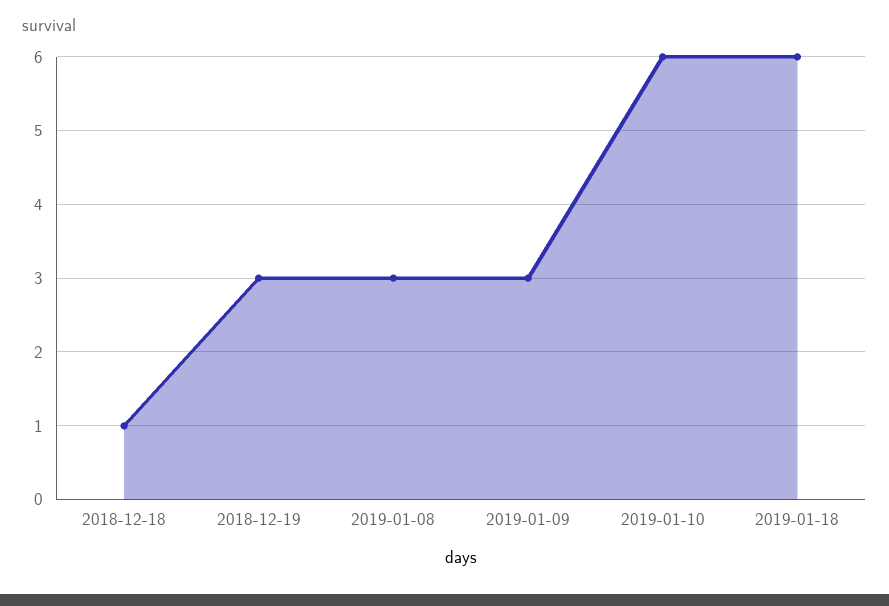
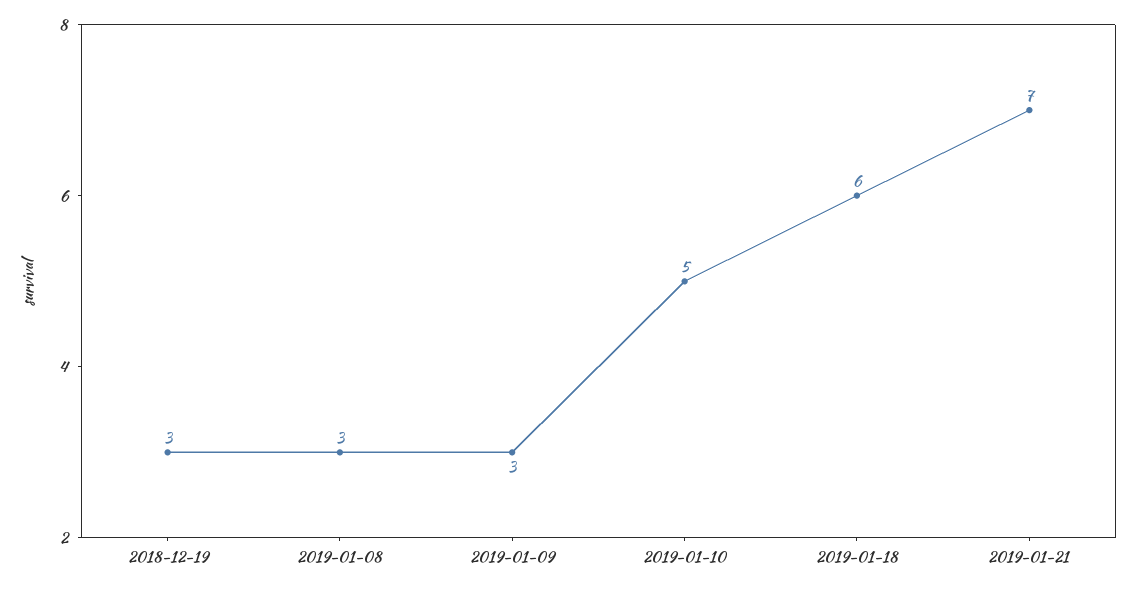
2018-12-18: 1 -> none
2019-01-10: 6 -> 5
2019-01-21: none -> 7

